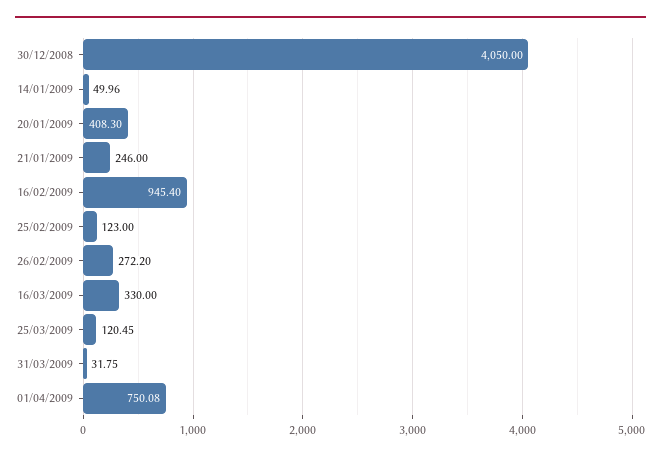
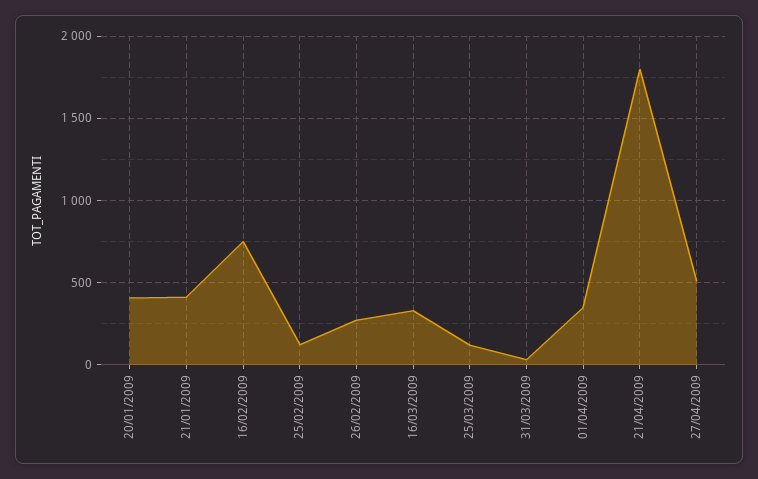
30/12/2008: 4050 -> none
14/01/2009: 49.96 -> none
21/01/2009: 246 -> 400
16/02/2009: 945.4 -> 750
01/04/2009: 750.08 -> 350
21/04/2009: none -> 1800
27/04/2009: none -> 500

